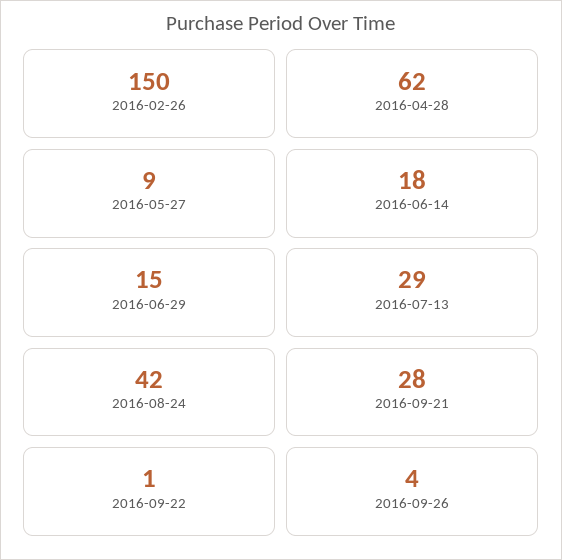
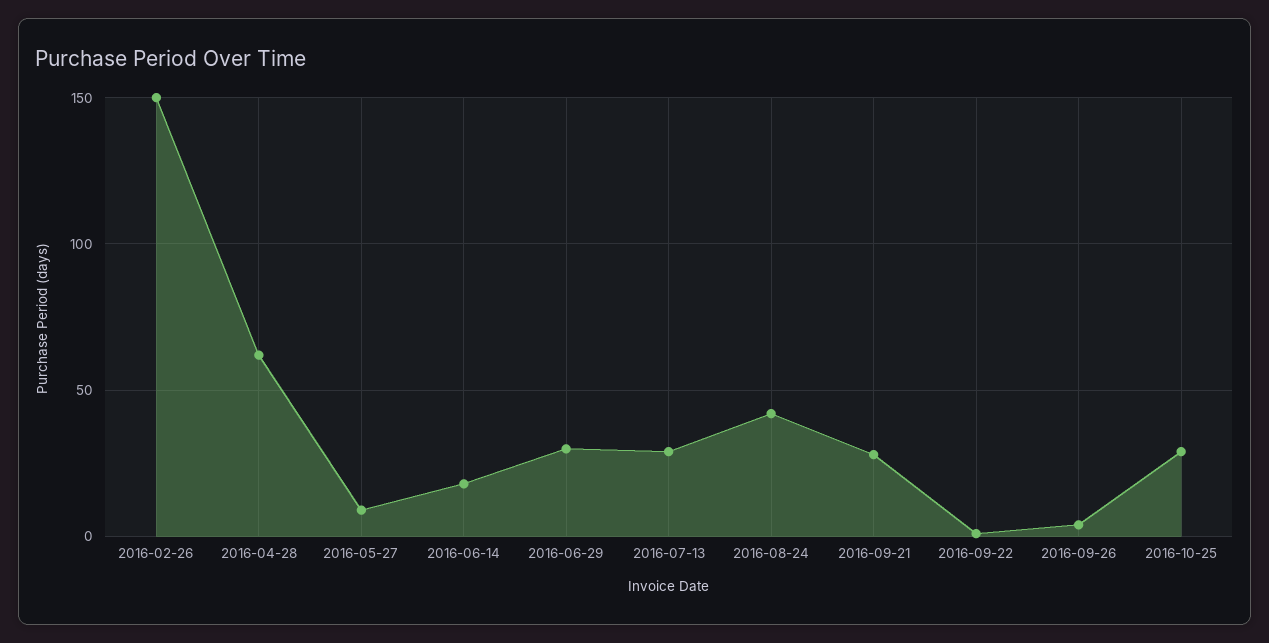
2016-06-29: 15 -> 30
2016-10-25: none -> 30

